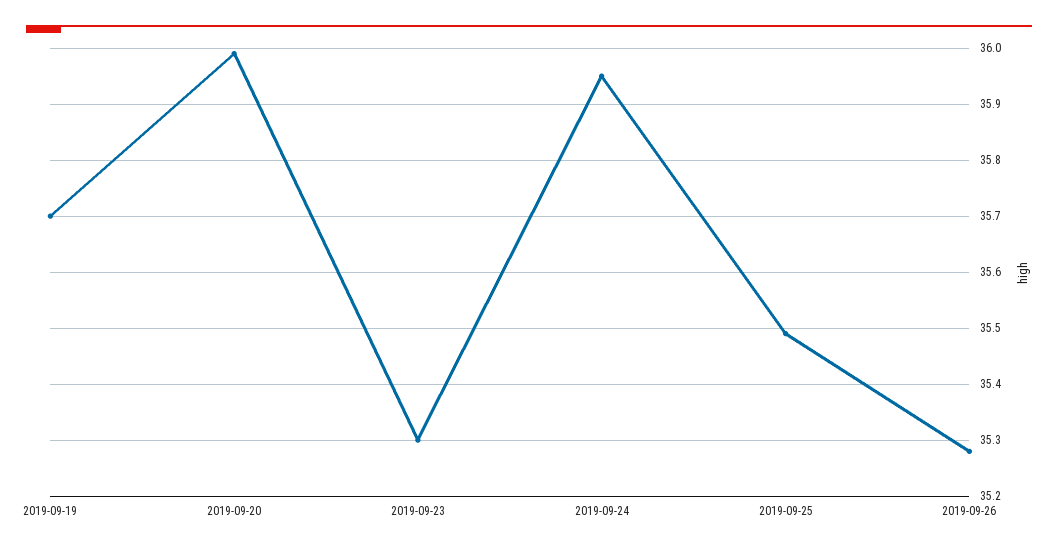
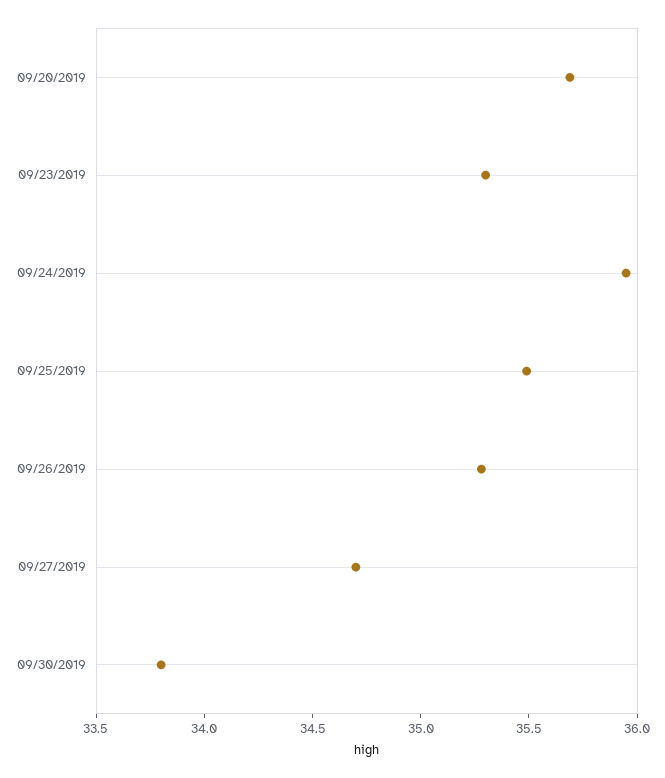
2019-09-19: 35.7 -> none
2019-09-20: 36 -> 35.7
09/27/2019: none -> 34.7
09/30/2019: none -> 33.8

